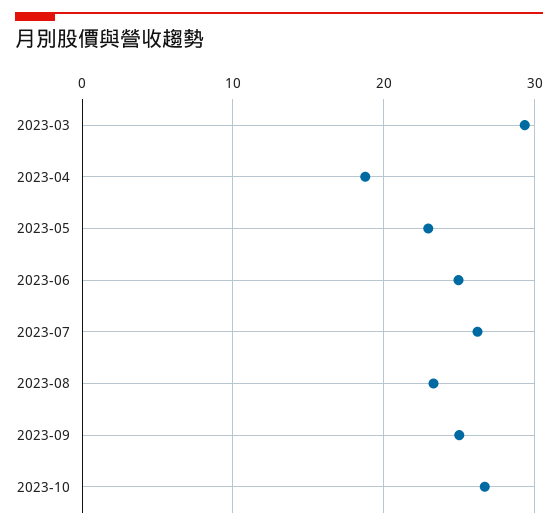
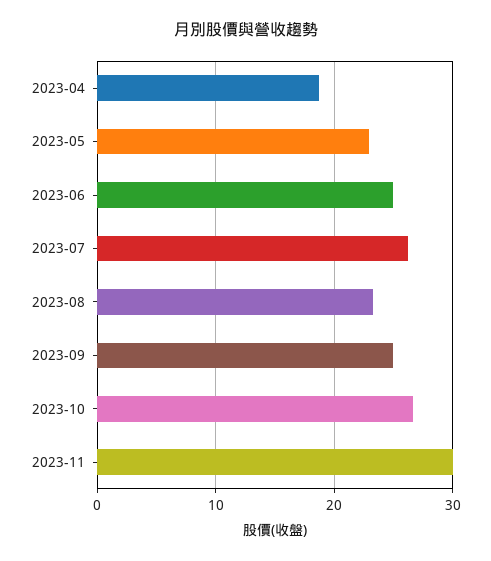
2023-03: 29 -> none
2023-11: none -> 30

